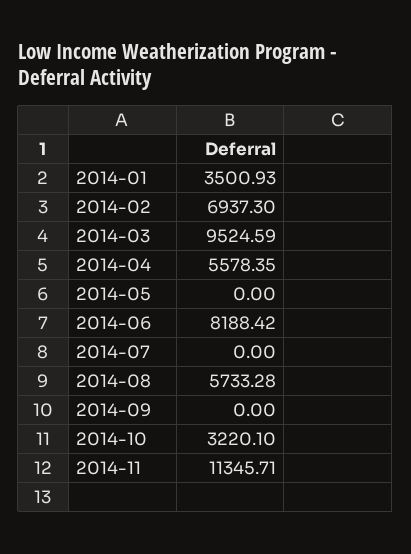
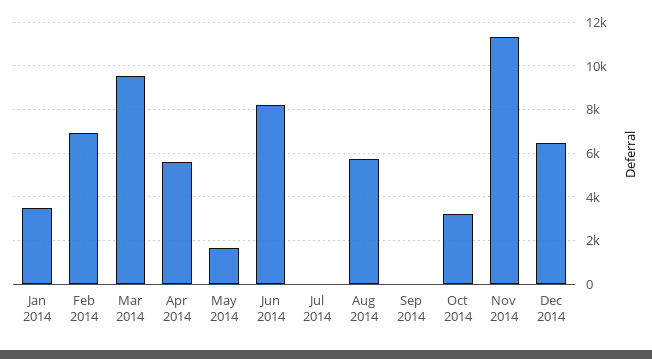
2014-05: 0 -> 1500
Dec 2014: none -> 6500

